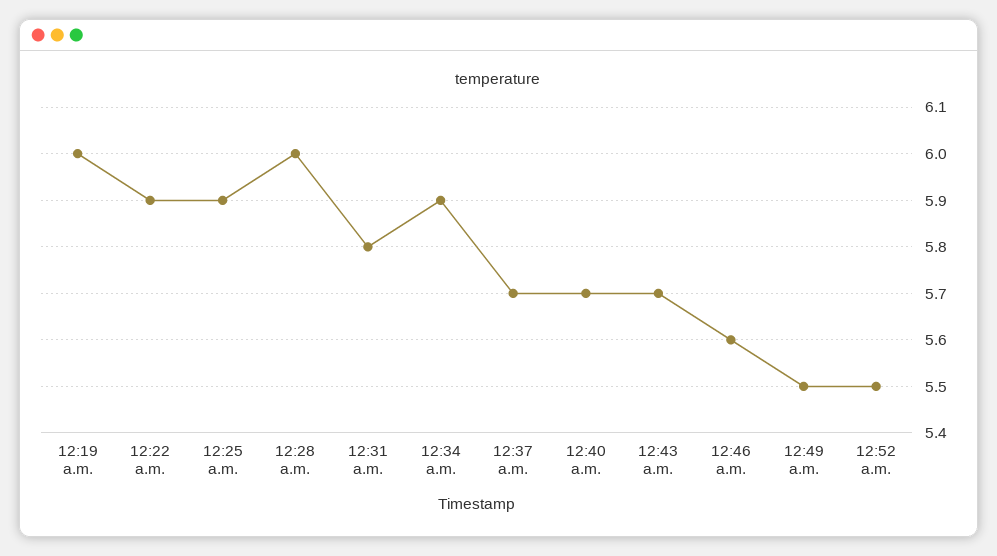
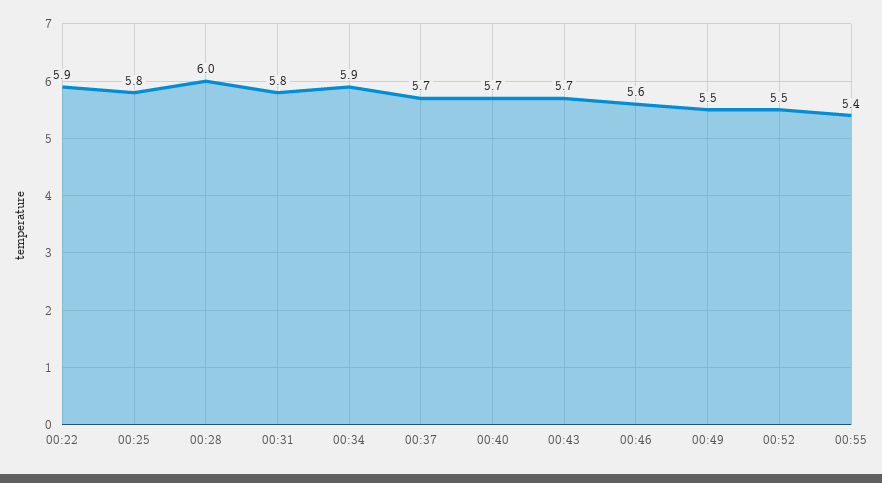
12:19 a.m.: 6 -> none
12:25 a.m.: 5.9 -> 5.8
00:55: none -> 5.4

